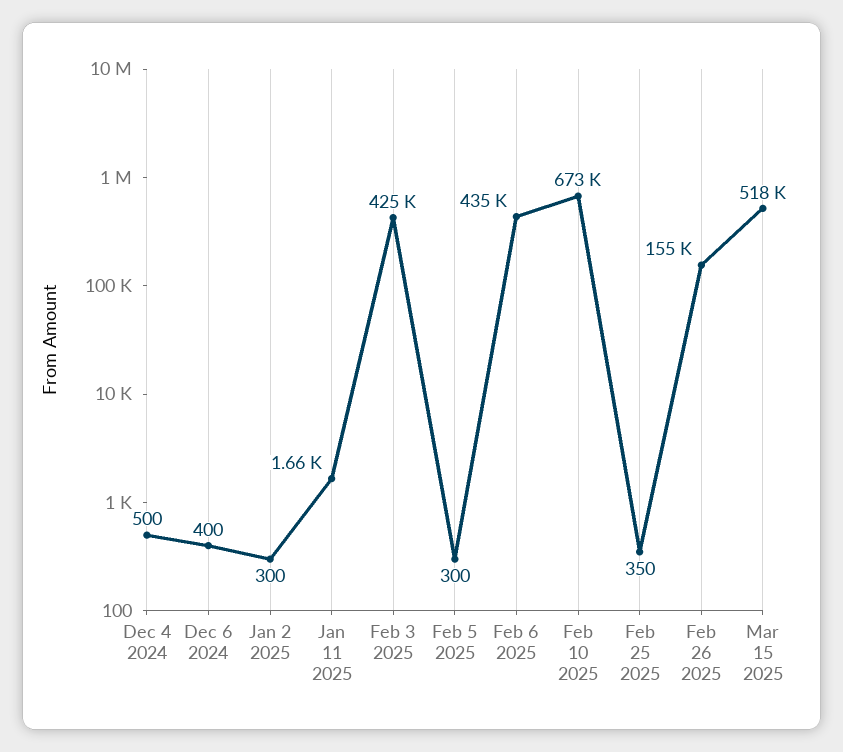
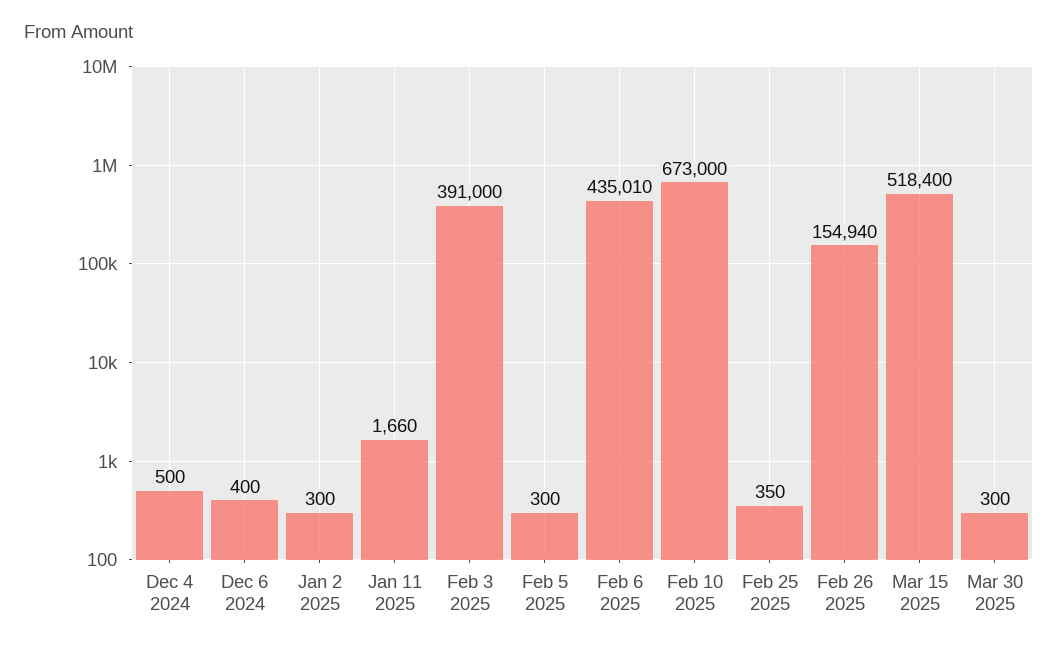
Feb 3 2025: 425000 -> 391000
Mar 30 2025: none -> 300

